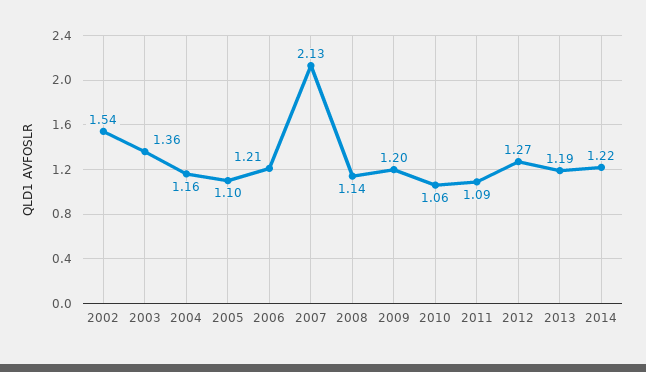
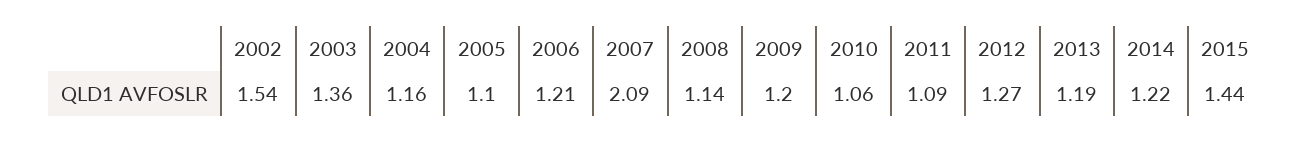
2007: 2.13 -> 2.09
2015: none -> 1.44

